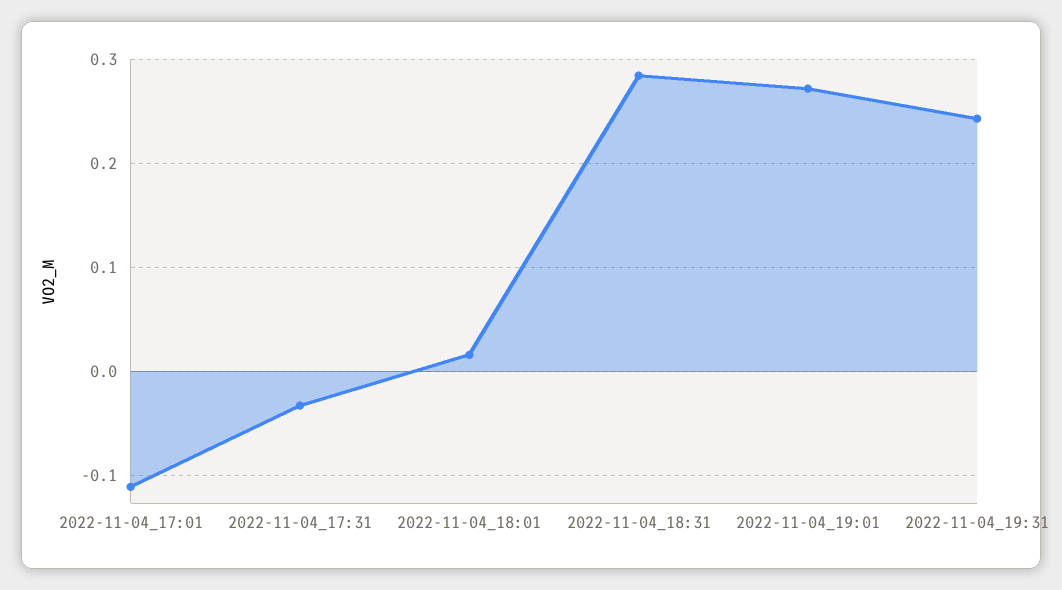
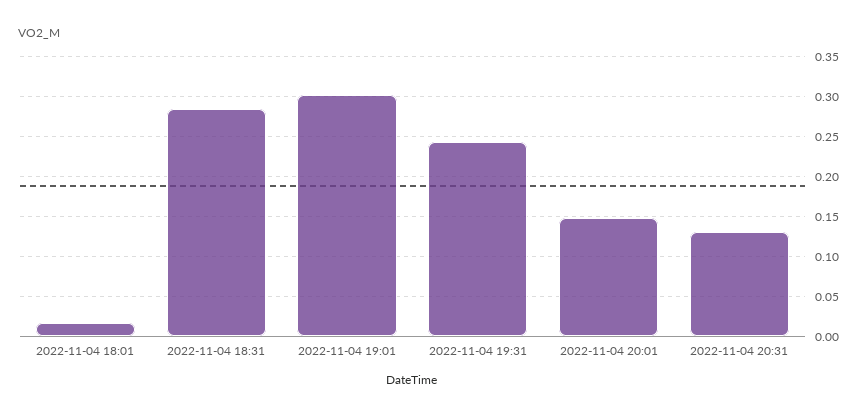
2022-11-04_17:01: -0.11 -> none
2022-11-04_17:31: -0.03 -> none
2022-11-04_19:01: 0.27 -> 0.3
2022-11-04 20:01: none -> 0.15
2022-11-04 20:31: none -> 0.13

